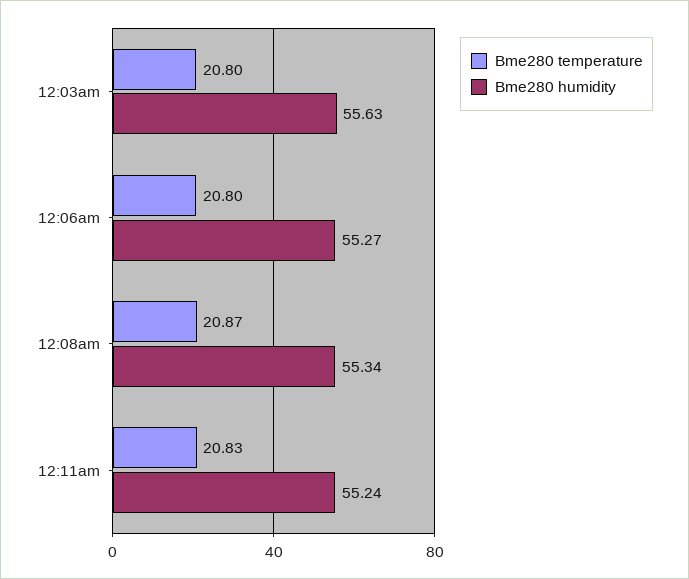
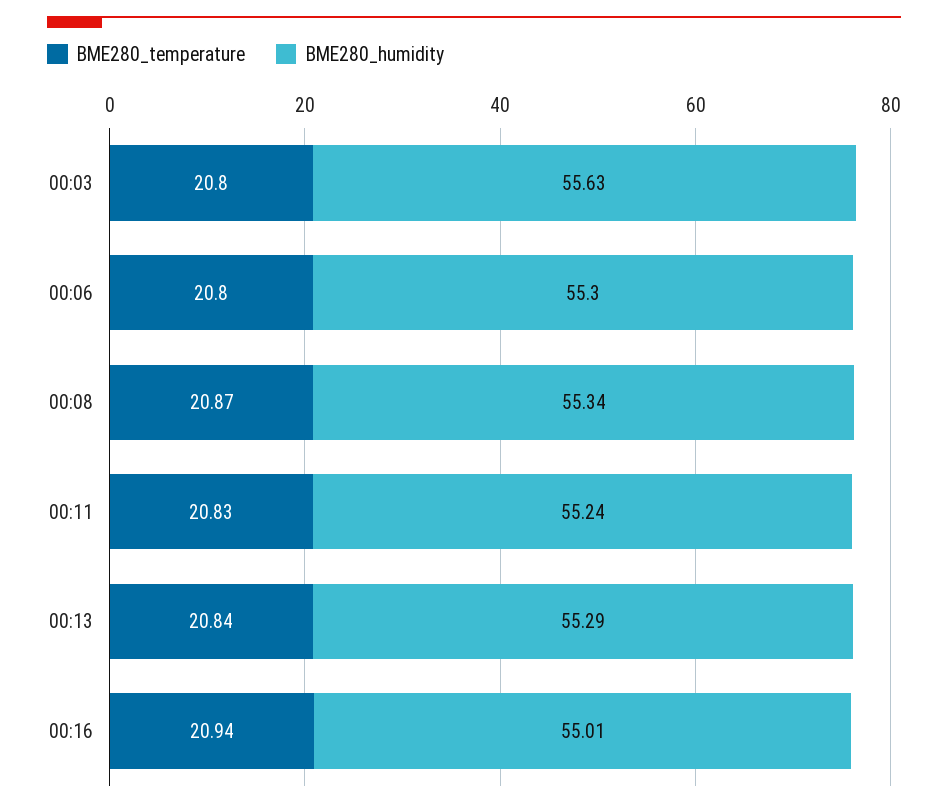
Bme280 humidity, 12:06am: 55.27 -> 55.3
Bme280 temperature, 00:13: none -> 20.84
Bme280 humidity, 00:13: none -> 55.29
Bme280 temperature, 00:16: none -> 20.94
Bme280 humidity, 00:16: none -> 55.01

